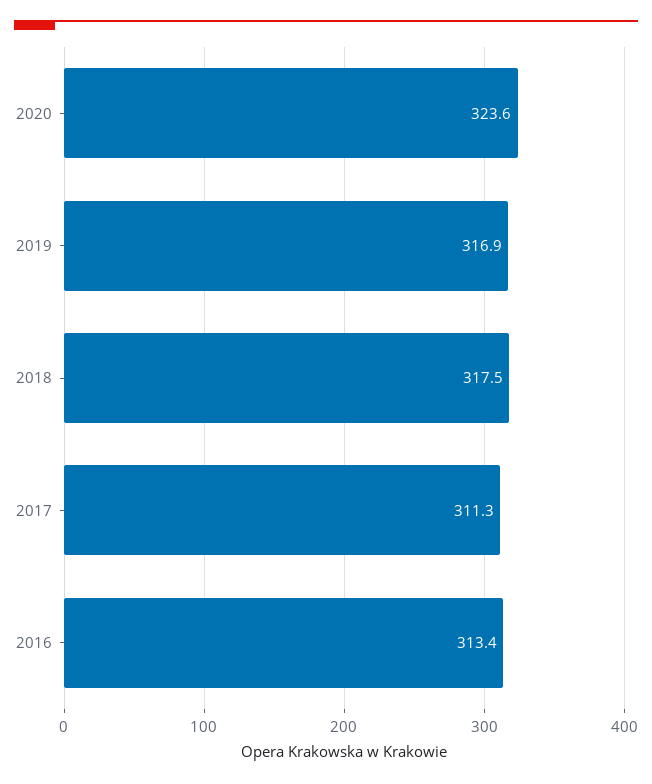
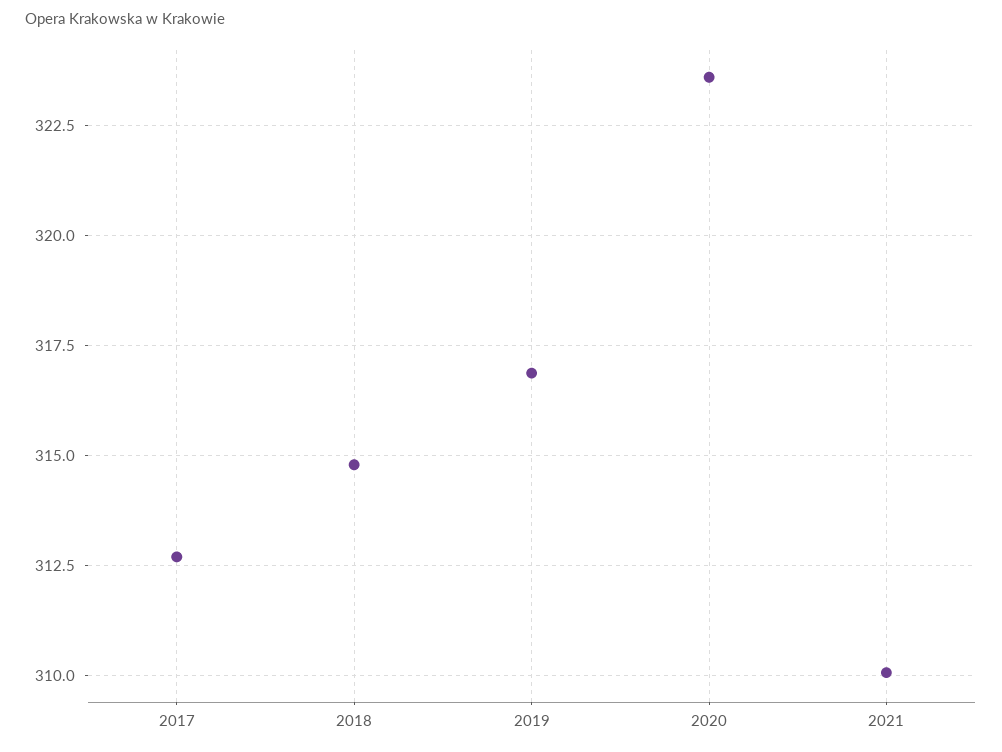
2018: 317.5 -> 314.75
2017: 311.3 -> 312.75
2016: 313.4 -> none
2021: none -> 310

